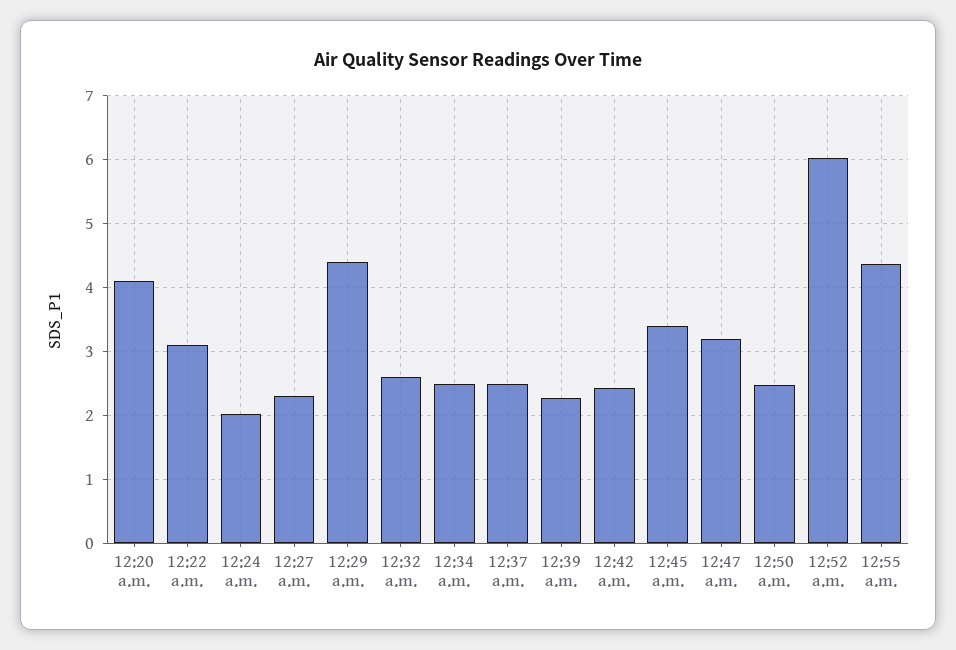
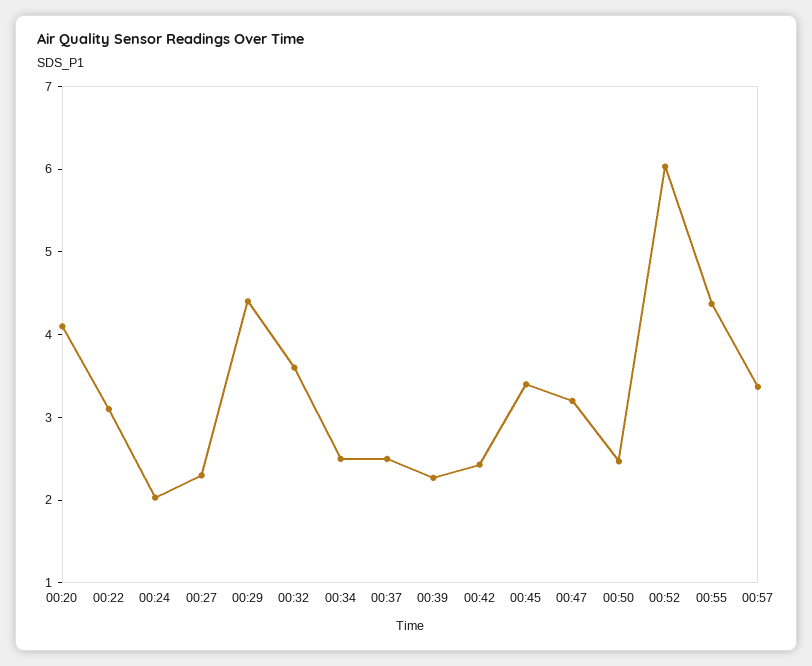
12:32 a.m.: 2.6 -> 3.6
00:57: none -> 3.4

